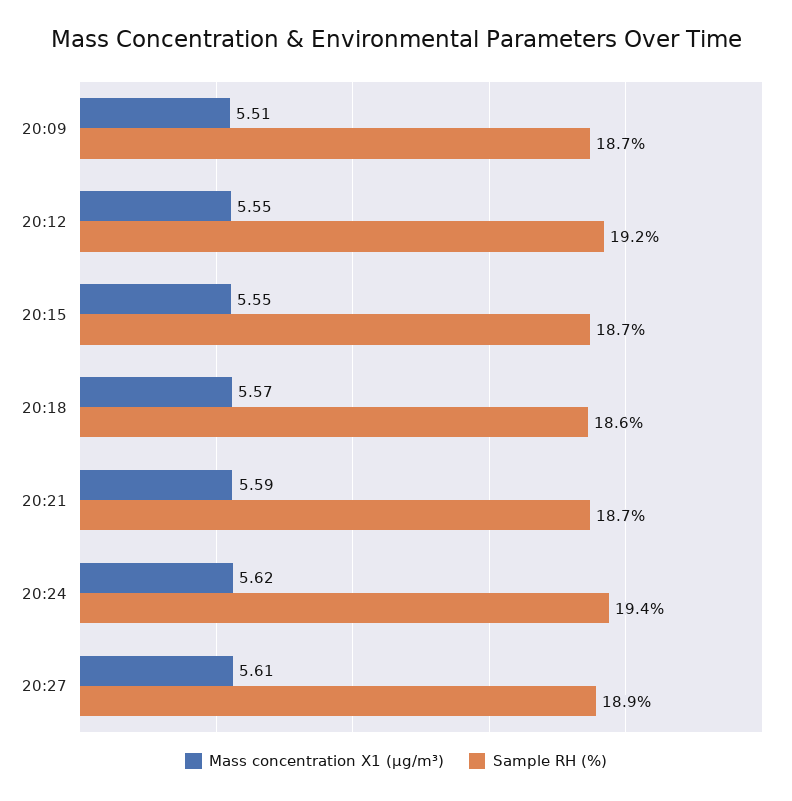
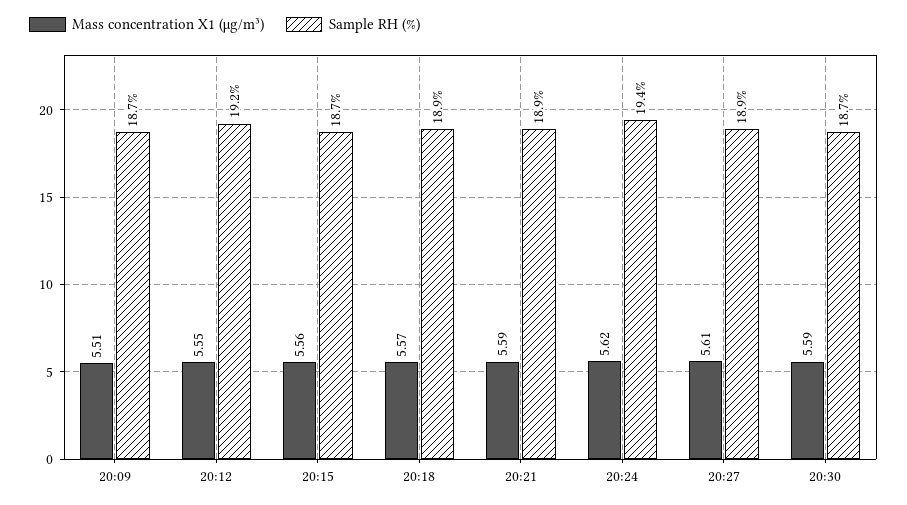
Mass concentration X1 (μg/m³), 20:15: 5.55 -> 5.56
Sample RH (%), 20:18: 18.6 -> 18.9
Sample RH (%), 20:21: 18.7 -> 18.9
Mass concentration X1 (μg/m³), 20:30: none -> 5.59
Sample RH (%), 20:30: none -> 18.7

